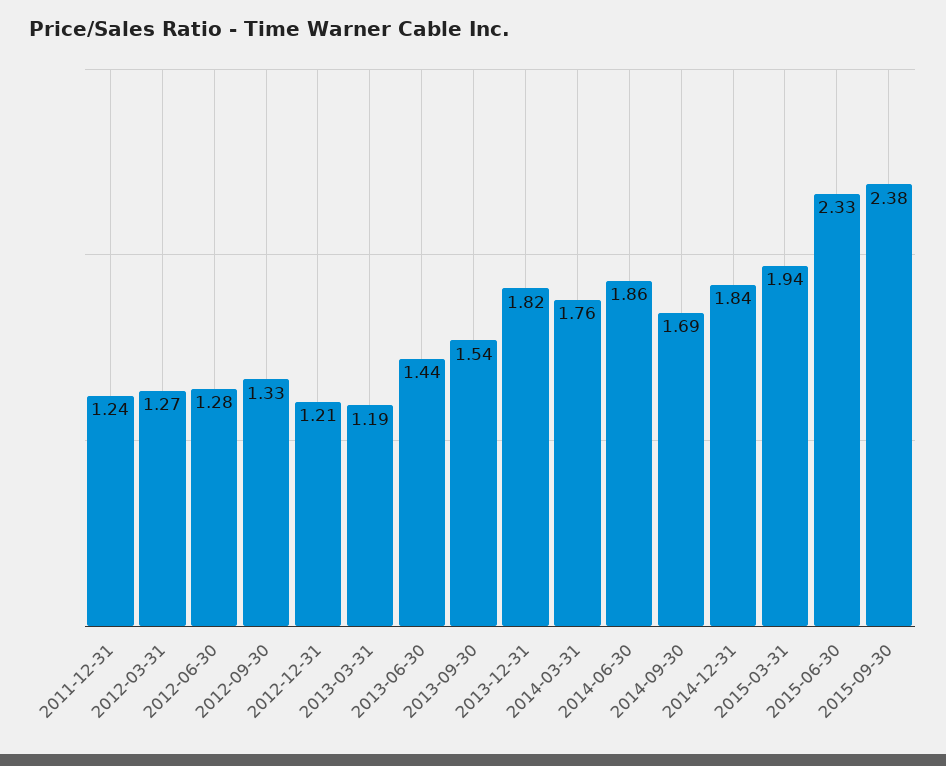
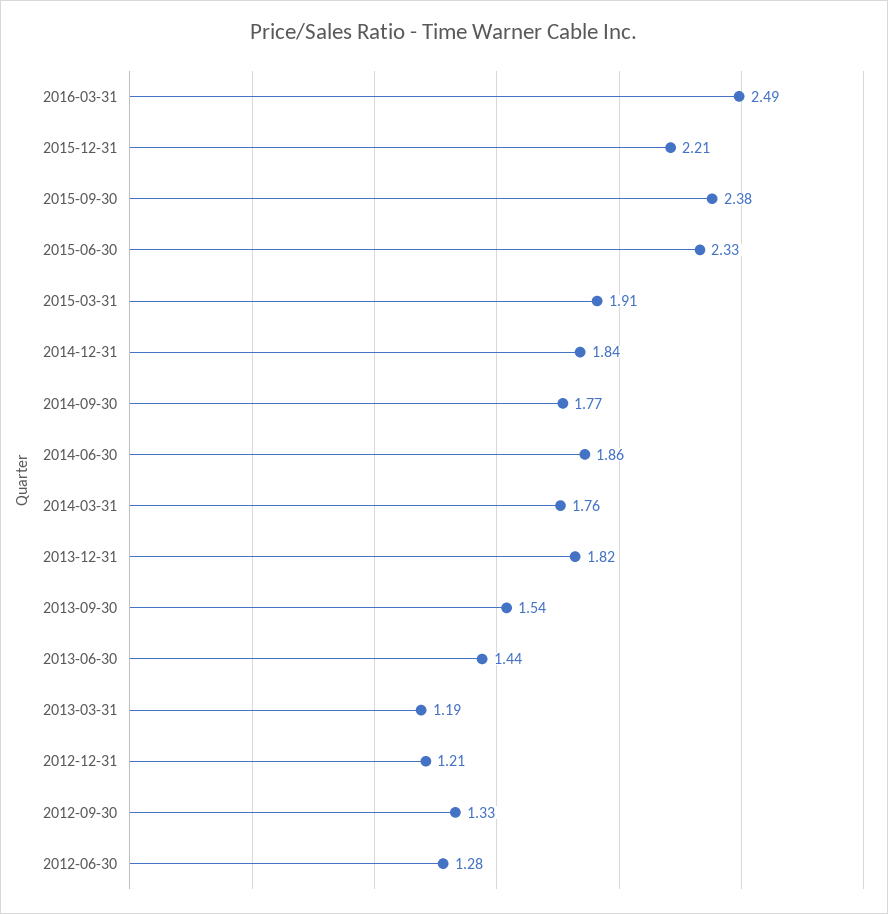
2011-12-31: 1.24 -> none
2012-03-31: 1.27 -> none
2014-09-30: 1.69 -> 1.77
2015-03-31: 1.94 -> 1.91
2016-03-31: none -> 2.49
2015-12-31: none -> 2.21

